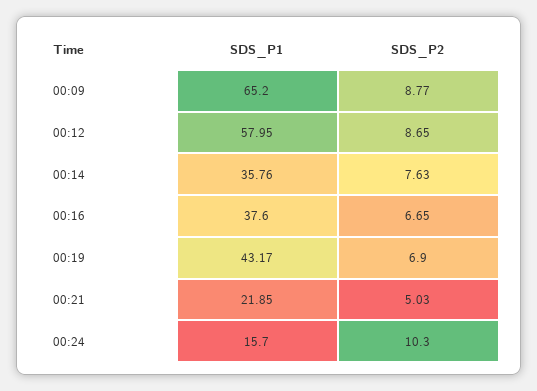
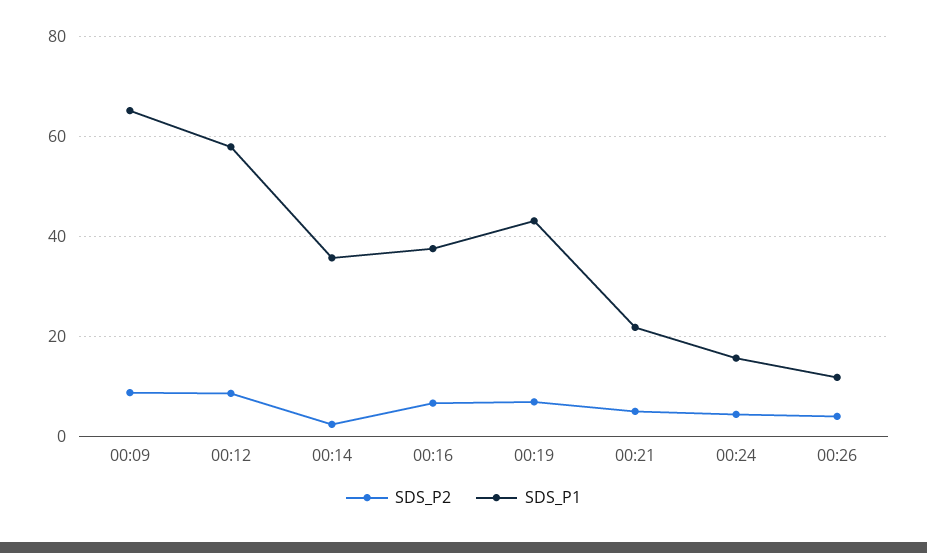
SDS_P2, 00:14: 7.63 -> 2
SDS_P2, 00:24: 10.3 -> 4
SDS_P2, 00:26: none -> 4
SDS_P1, 00:26: none -> 12

